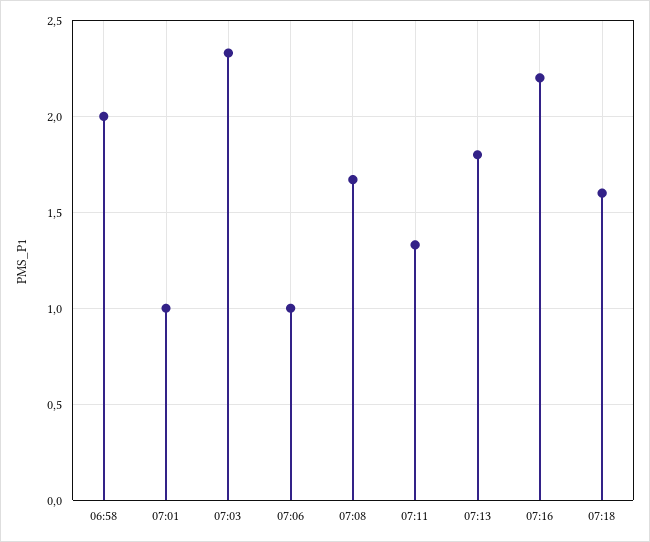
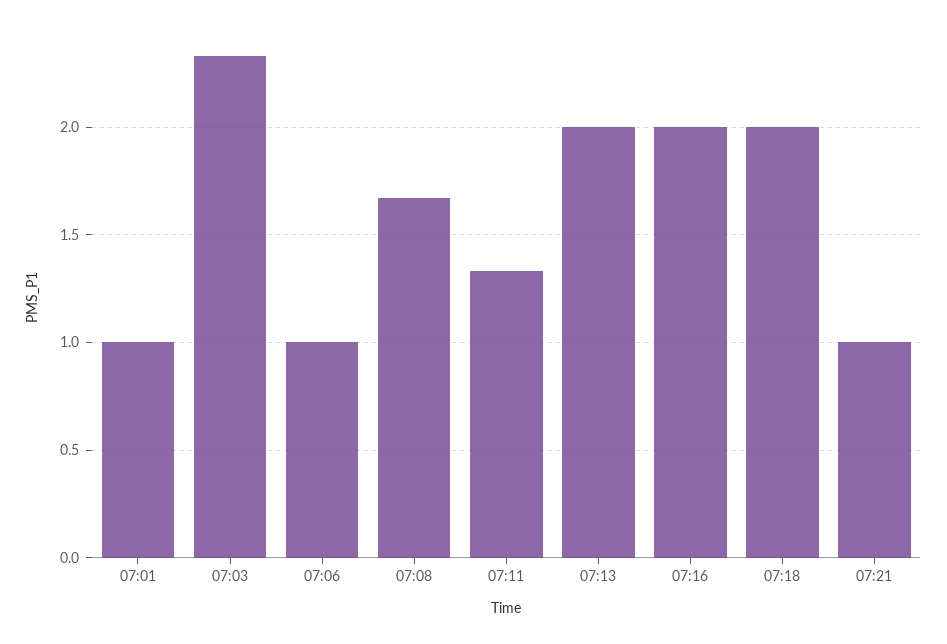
06:58: 2 -> none
07:13: 1.8 -> 2
07:16: 2.2 -> 2
07:18: 1.6 -> 2
07:21: none -> 1

